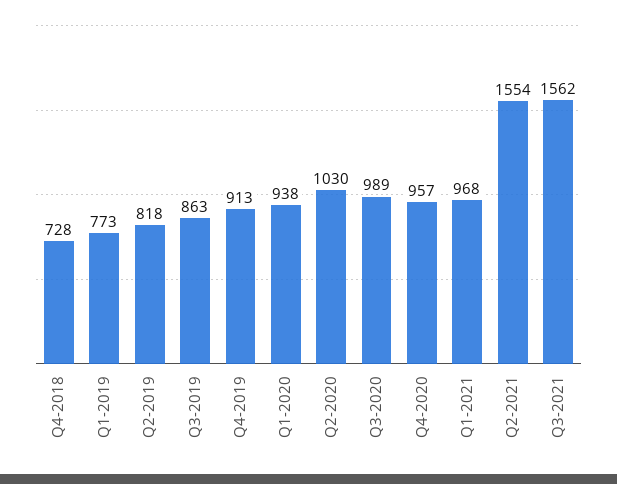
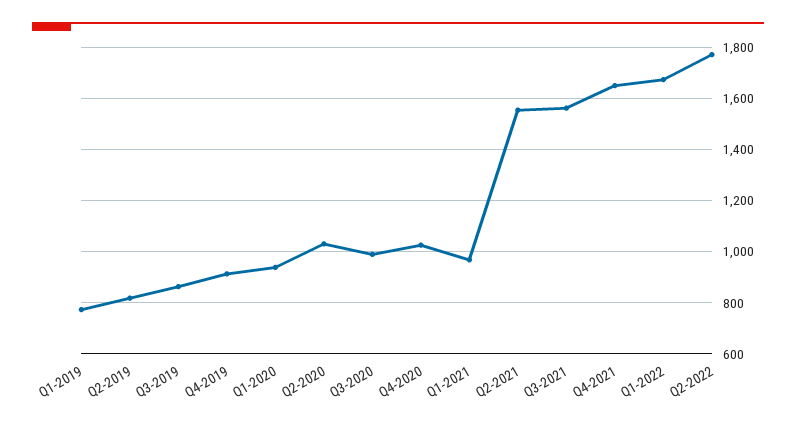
Q4-2018: 728 -> none
Q4-2020: 957 -> 1025
Q4-2021: none -> 1650
Q1-2022: none -> 1675
Q2-2022: none -> 1775

